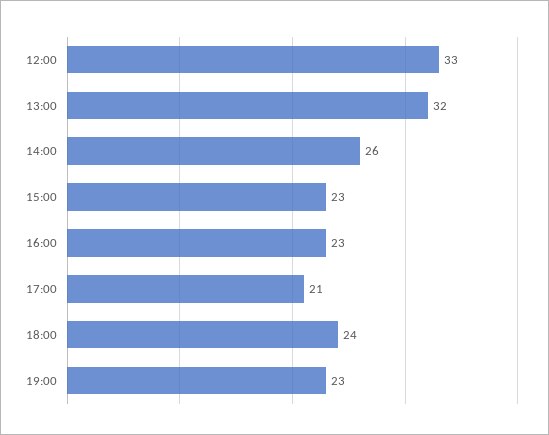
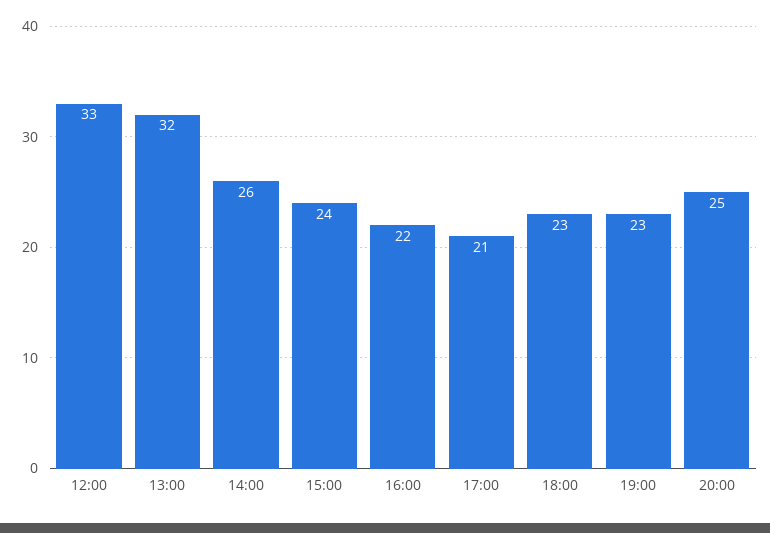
15:00: 23 -> 24
16:00: 23 -> 22
18:00: 24 -> 23
20:00: none -> 25

